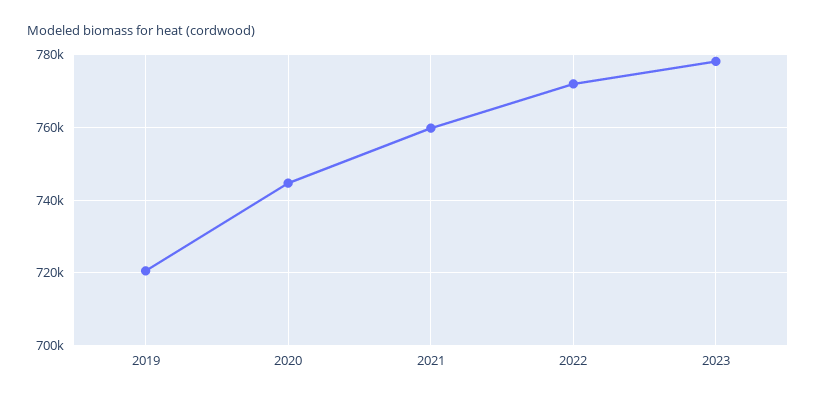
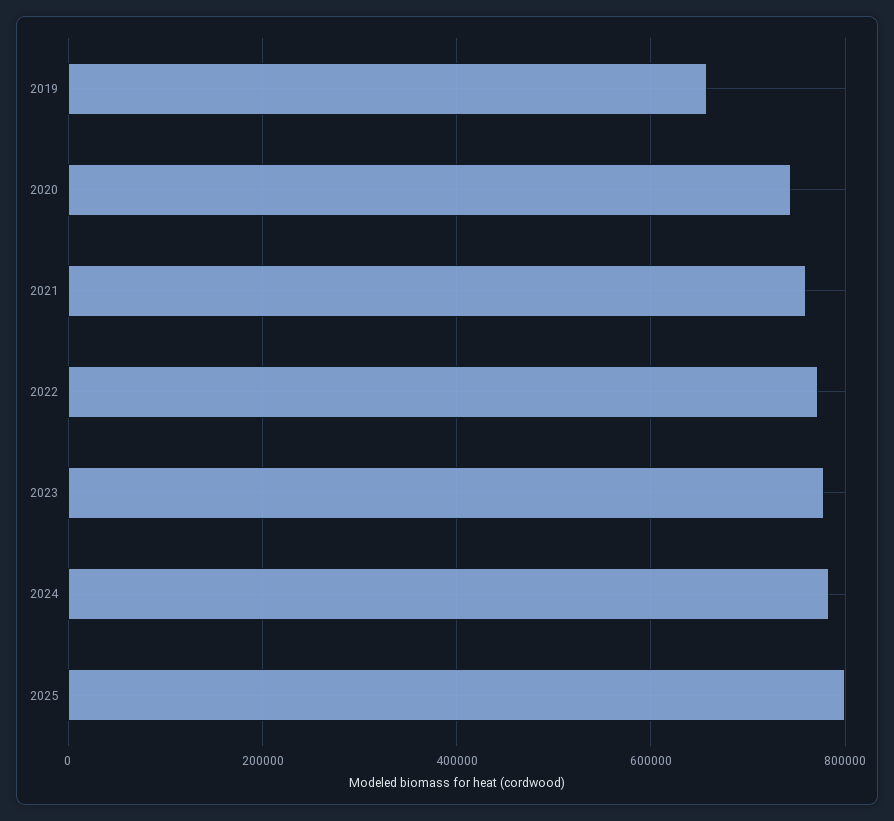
2019: 720000 -> 660000
2024: none -> 780000
2025: none -> 800000

